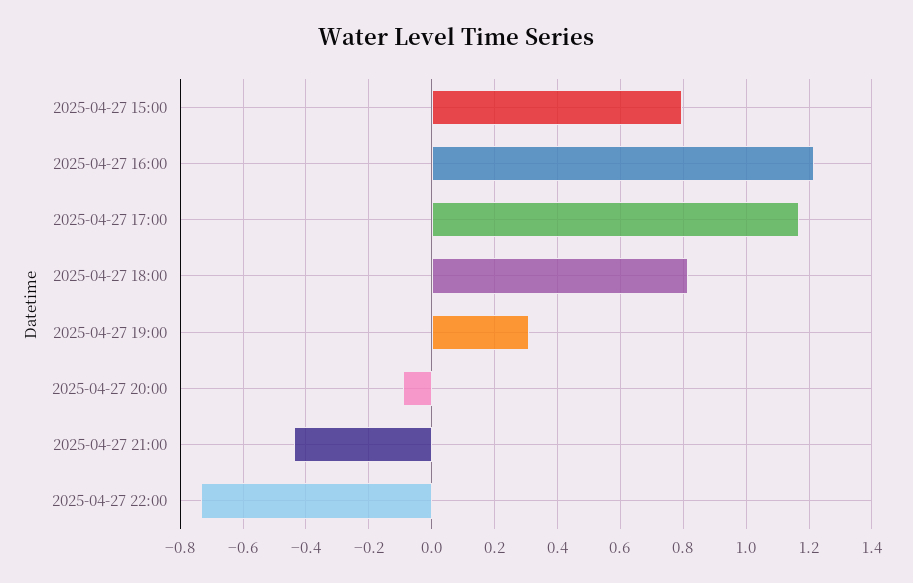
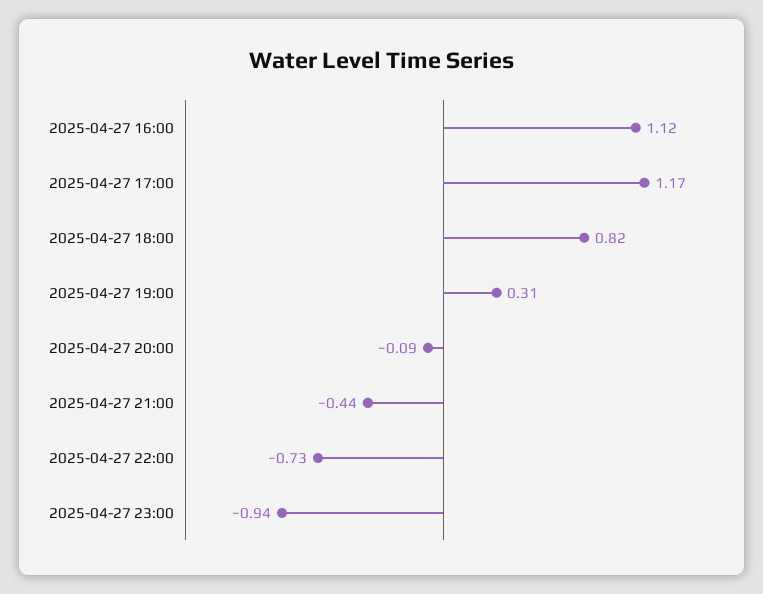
2025-04-27 15:00: 0.8 -> none
2025-04-27 16:00: 1.22 -> 1.12
2025-04-27 23:00: none -> -0.94

